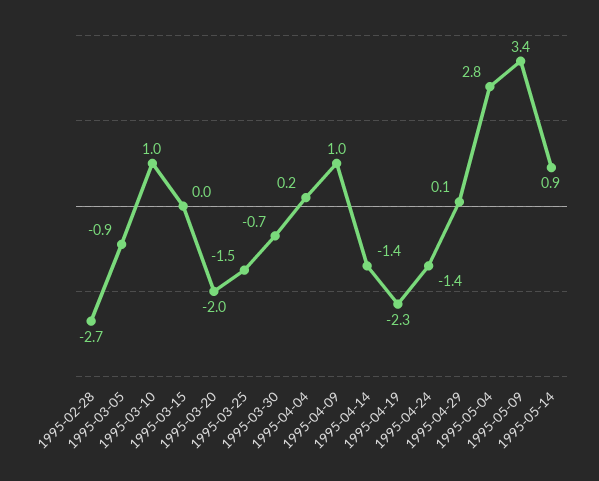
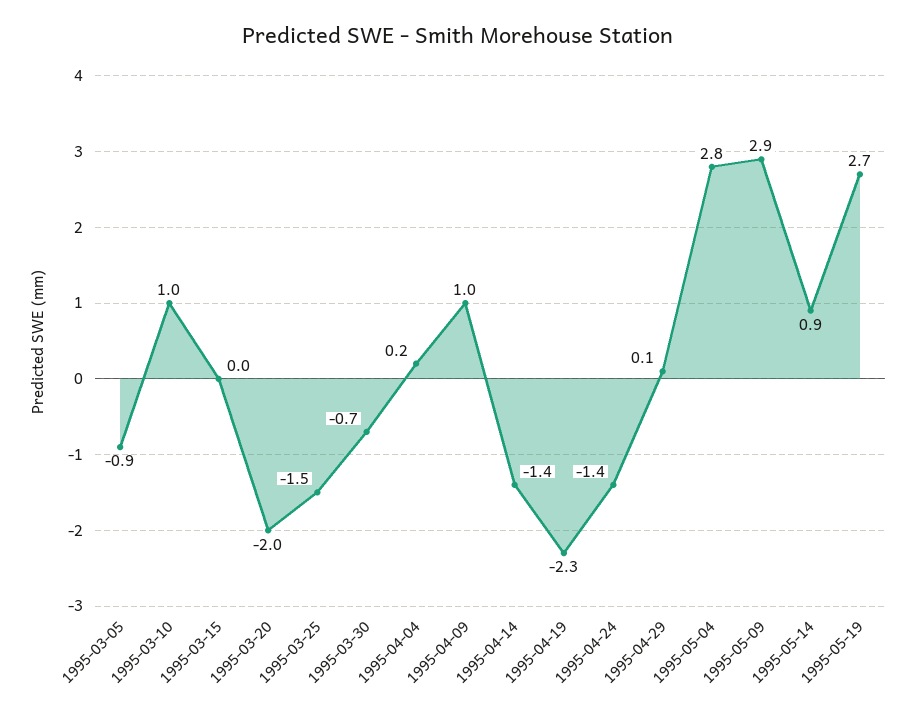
1995-02-28: -2.7 -> none
1995-05-09: 3.4 -> 2.9
1995-05-19: none -> 2.7

